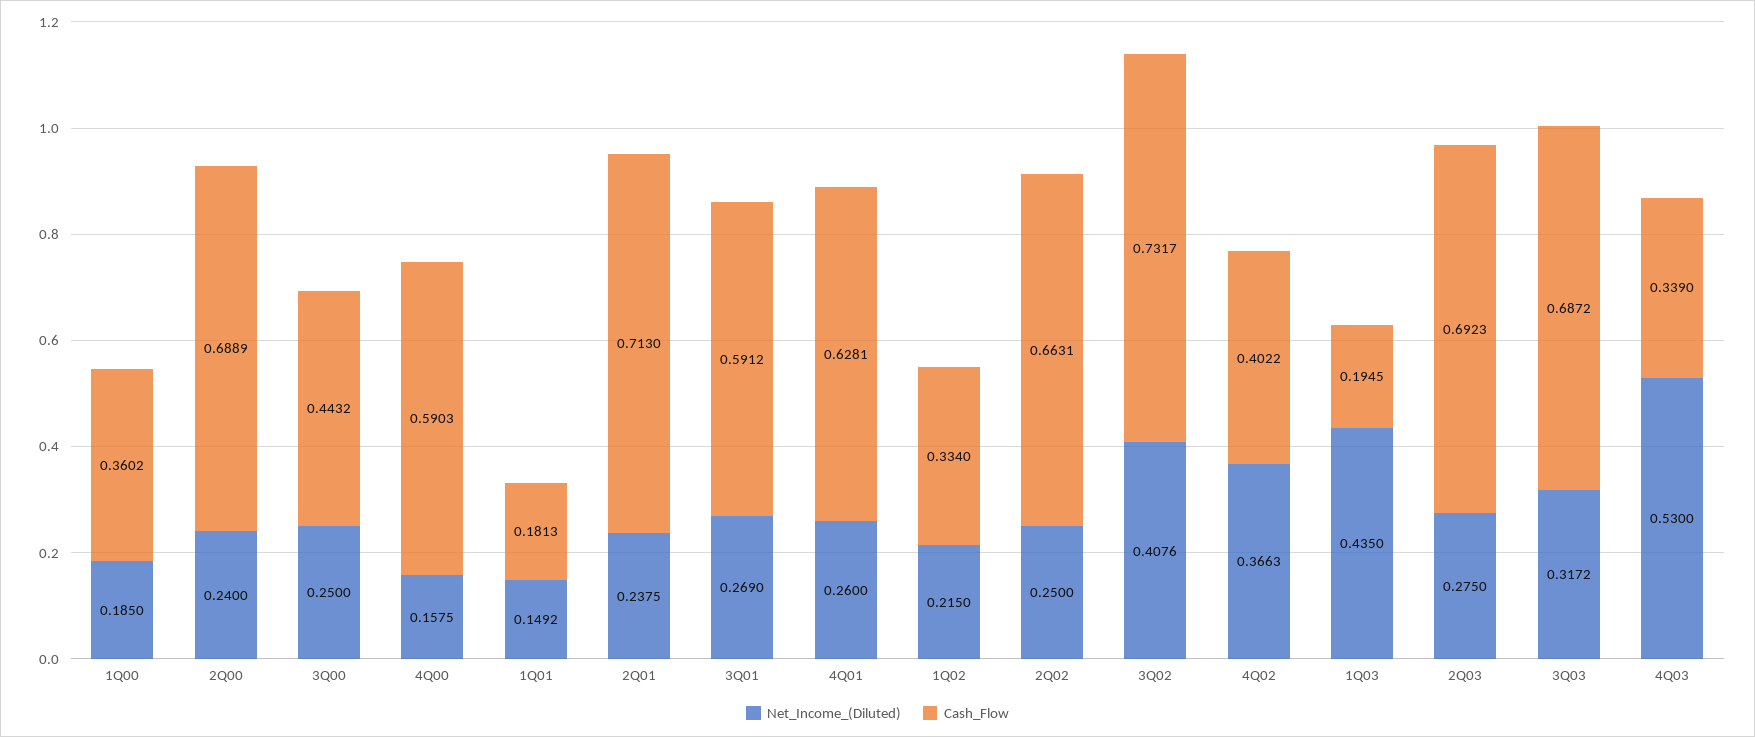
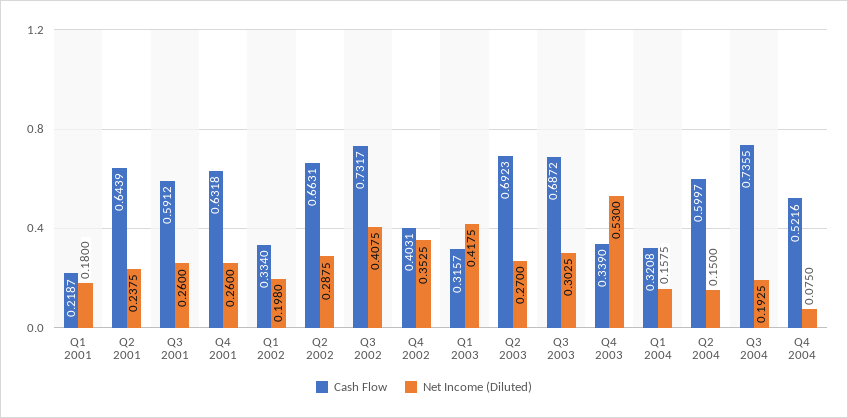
Net_Income_(Diluted), 1Q00: 0.185 -> none
Cash_Flow, 1Q00: 0.3602 -> none
Net_Income_(Diluted), 2Q00: 0.24 -> none
Cash_Flow, 2Q00: 0.6889 -> none
Net_Income_(Diluted), 3Q00: 0.25 -> none
Cash_Flow, 3Q00: 0.4432 -> none
Net_Income_(Diluted), 4Q00: 0.1575 -> none
Cash_Flow, 4Q00: 0.5903 -> none
Net_Income_(Diluted), 1Q01: 0.1492 -> 0.18
Cash_Flow, 1Q01: 0.1813 -> 0.2187
Cash_Flow, 2Q01: 0.713 -> 0.6439
Net_Income_(Diluted), 3Q01: 0.269 -> 0.26
Cash_Flow, 4Q01: 0.6281 -> 0.6318
Net_Income_(Diluted), 1Q02: 0.215 -> 0.198
Net_Income_(Diluted), 2Q02: 0.25 -> 0.2875
Net_Income_(Diluted), 3Q02: 0.4076 -> 0.4075
Net_Income_(Diluted), 4Q02: 0.3663 -> 0.3525
Cash_Flow, 4Q02: 0.4022 -> 0.4031
Net_Income_(Diluted), 1Q03: 0.435 -> 0.4175
Cash_Flow, 1Q03: 0.1945 -> 0.3157
Net_Income_(Diluted), 2Q03: 0.275 -> 0.27
Net_Income_(Diluted), 3Q03: 0.3172 -> 0.3025
Cash_Flow, Q1 2004: none -> 0.3208
Net_Income_(Diluted), Q1 2004: none -> 0.1575
Cash_Flow, Q2 2004: none -> 0.5997
Net_Income_(Diluted), Q2 2004: none -> 0.15
Cash_Flow, Q3 2004: none -> 0.7355
Net_Income_(Diluted), Q3 2004: none -> 0.1925
Cash_Flow, Q4 2004: none -> 0.5216
Net_Income_(Diluted), Q4 2004: none -> 0.075

